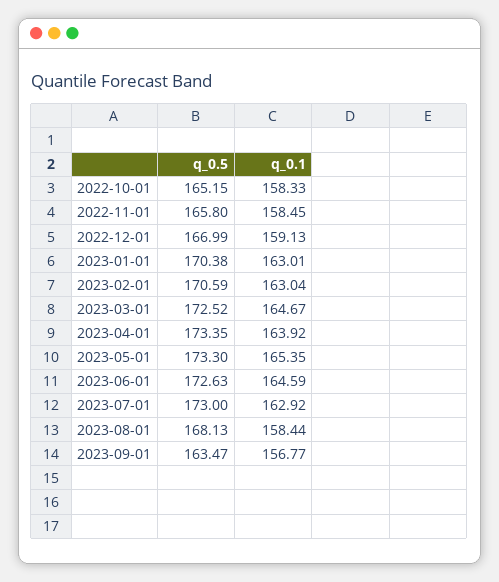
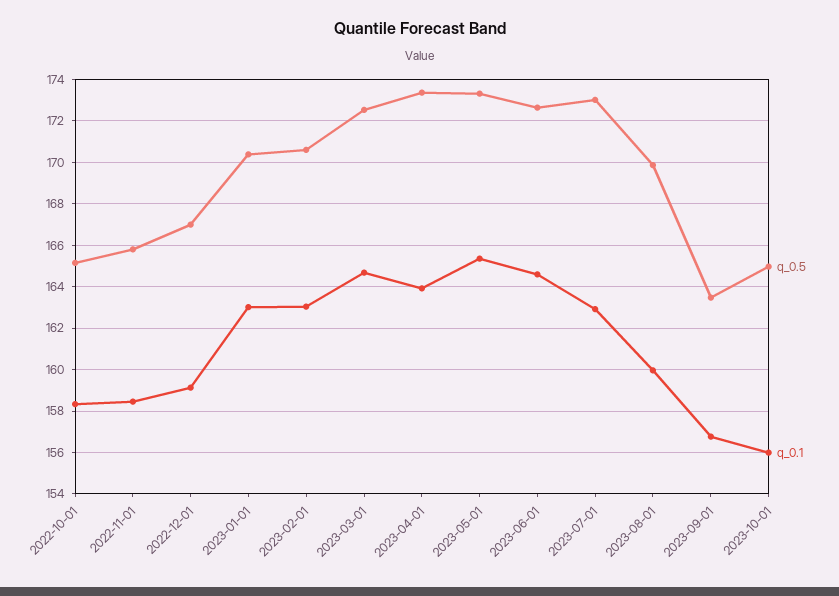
q_0.5, 2023-08-01: 168.13 -> 170
q_0.1, 2023-08-01: 158.44 -> 160
q_0.5, 2023-10-01: none -> 165
q_0.1, 2023-10-01: none -> 156

